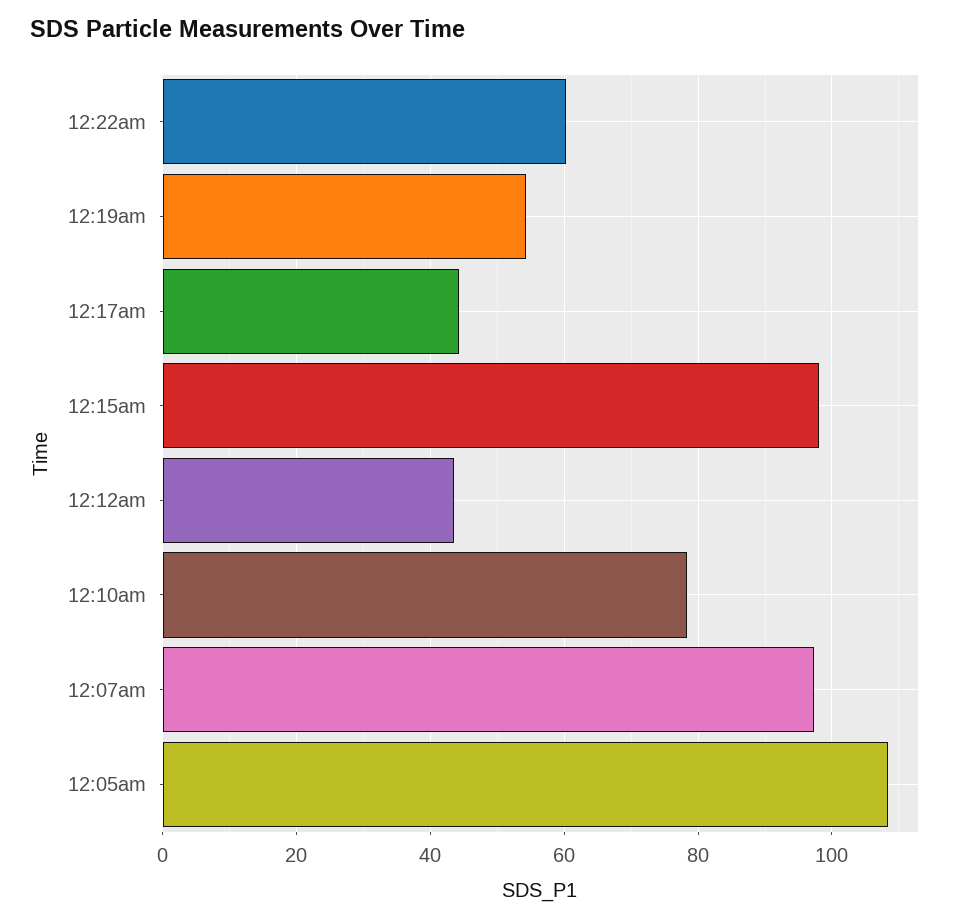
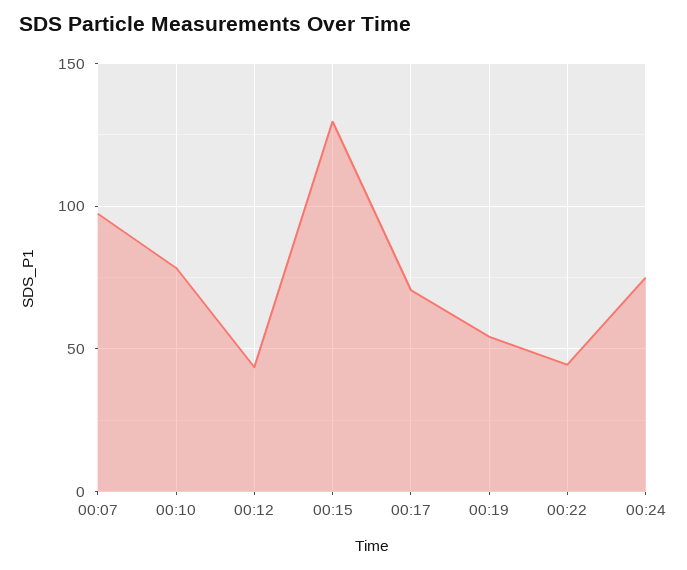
12:22am: 60 -> 45
12:17am: 44 -> 70
12:15am: 98 -> 130
12:05am: 108 -> none
00:24: none -> 75

